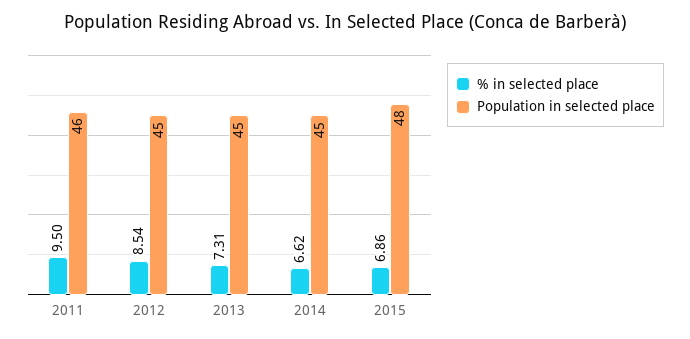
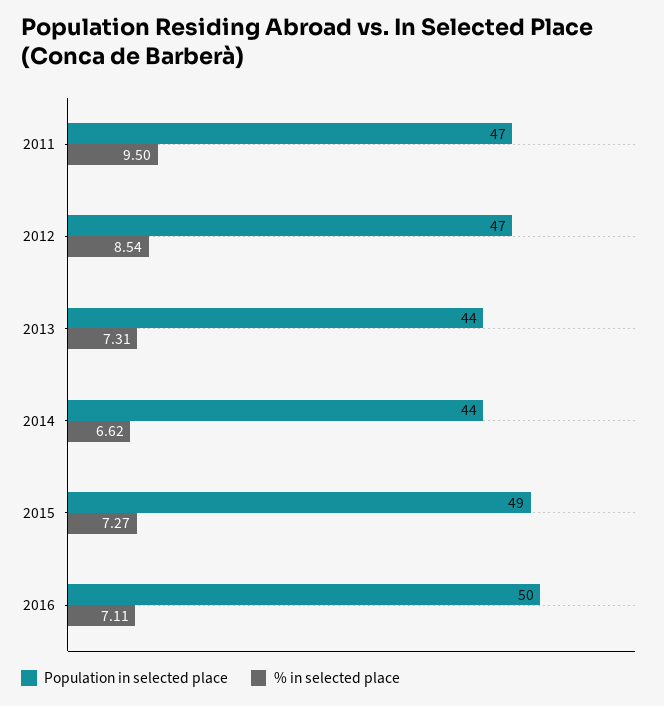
Population in selected place, 2011: 46 -> 47
Population in selected place, 2012: 45 -> 47
Population in selected place, 2013: 45 -> 44
Population in selected place, 2014: 45 -> 44
% in selected place, 2015: 6.86 -> 7.27
Population in selected place, 2015: 48 -> 49
Population in selected place, 2016: none -> 50
% in selected place, 2016: none -> 7.11

